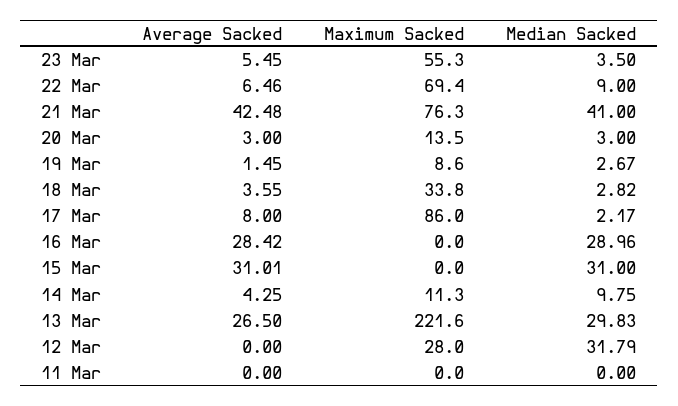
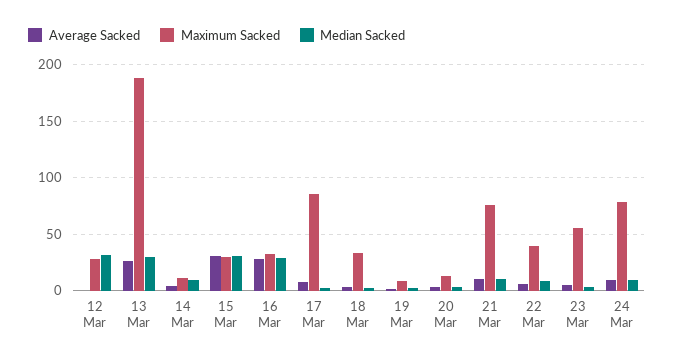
Maximum Sacked, 22 Mar: 69.4 -> 40
Average Sacked, 21 Mar: 42.48 -> 10
Median Sacked, 21 Mar: 41 -> 10
Maximum Sacked, 16 Mar: 0 -> 30
Maximum Sacked, 15 Mar: 0 -> 30
Maximum Sacked, 13 Mar: 221.6 -> 190
Average Sacked, 11 Mar: 0 -> none
Maximum Sacked, 11 Mar: 0 -> none
Median Sacked, 11 Mar: 0 -> none
Average Sacked, 24 Mar: none -> 10
Maximum Sacked, 24 Mar: none -> 80
Median Sacked, 24 Mar: none -> 10

